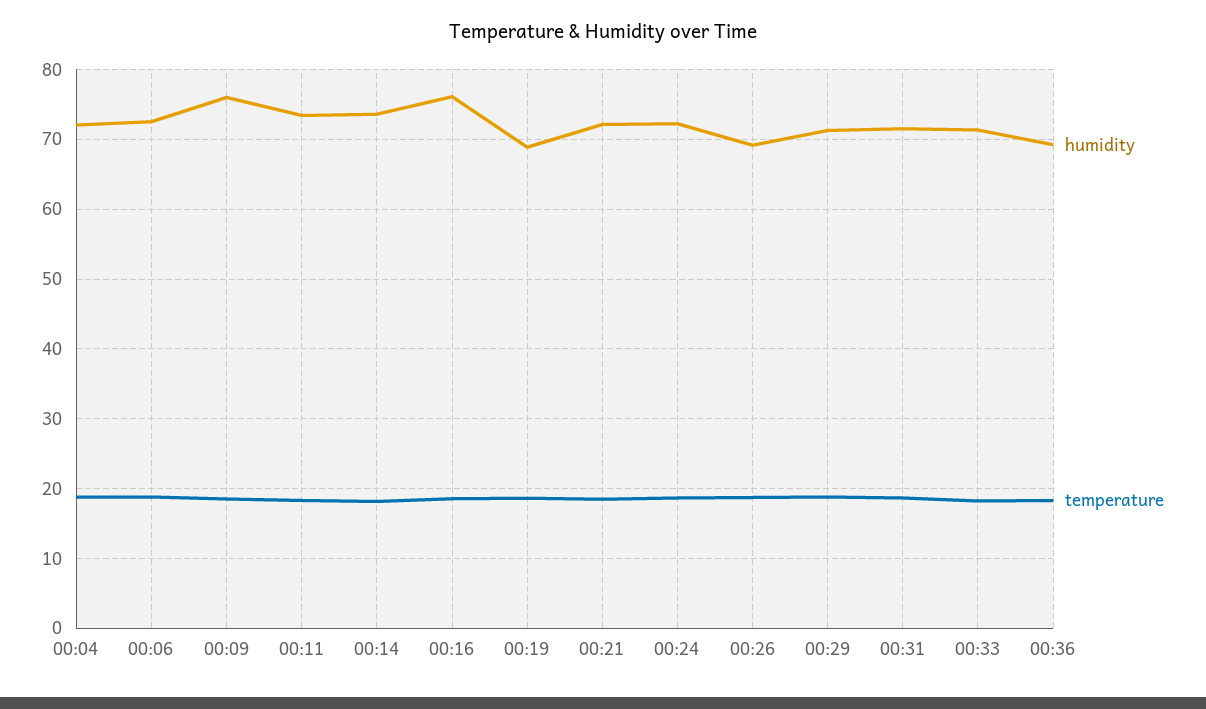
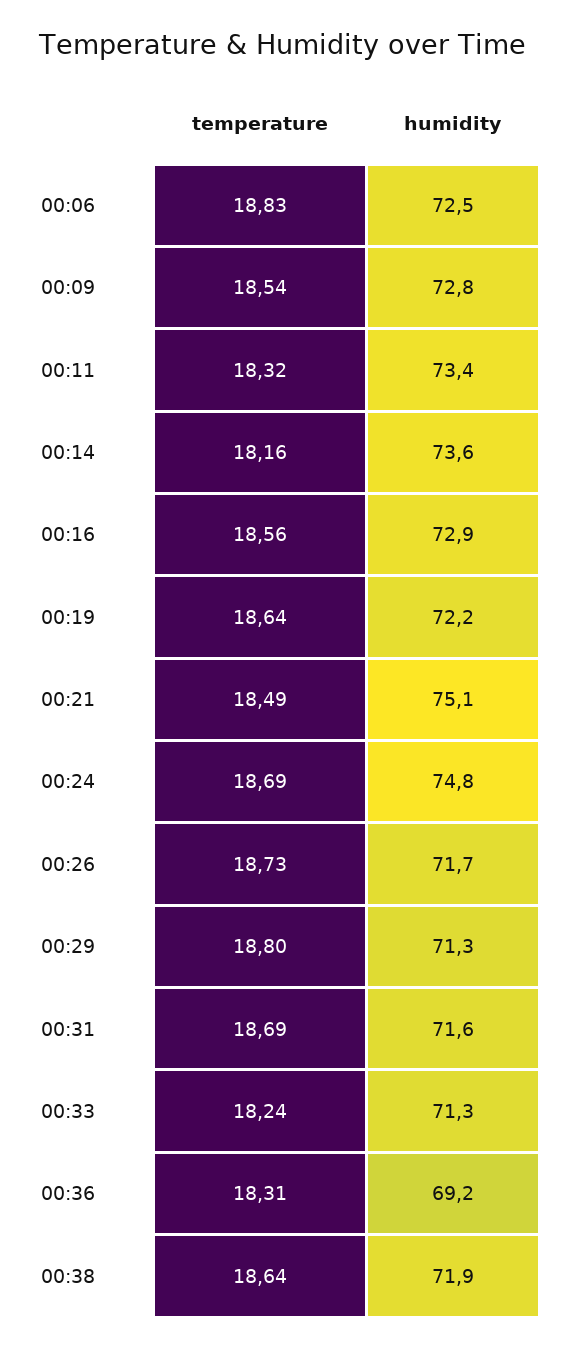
humidity, 00:04: 72 -> none
temperature, 00:04: 19 -> none
humidity, 00:09: 76 -> 72.8
humidity, 00:16: 76 -> 72.9
humidity, 00:19: 69 -> 72.2
humidity, 00:21: 72 -> 75.1
humidity, 00:24: 72 -> 74.8
humidity, 00:26: 69 -> 71.7
temperature, 00:38: none -> 18.64
humidity, 00:38: none -> 71.9

